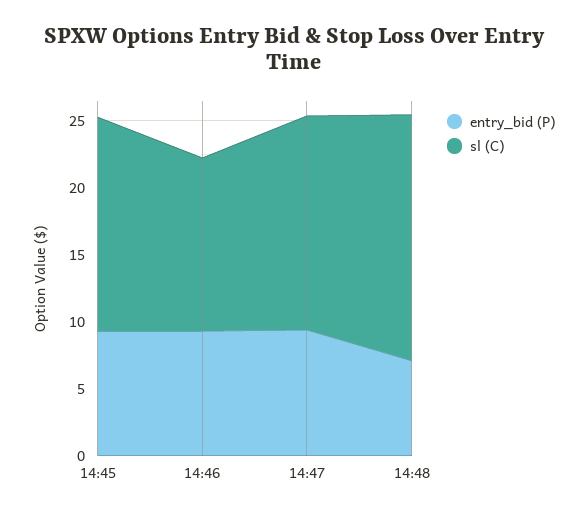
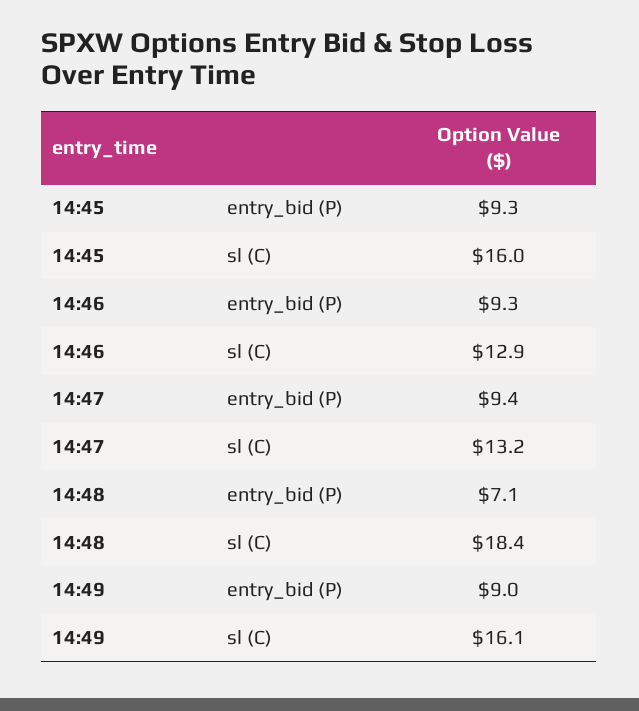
sl (C), 14:47: 16 -> 13.2
entry_bid (P), 14:49: none -> 9
sl (C), 14:49: none -> 16.1

